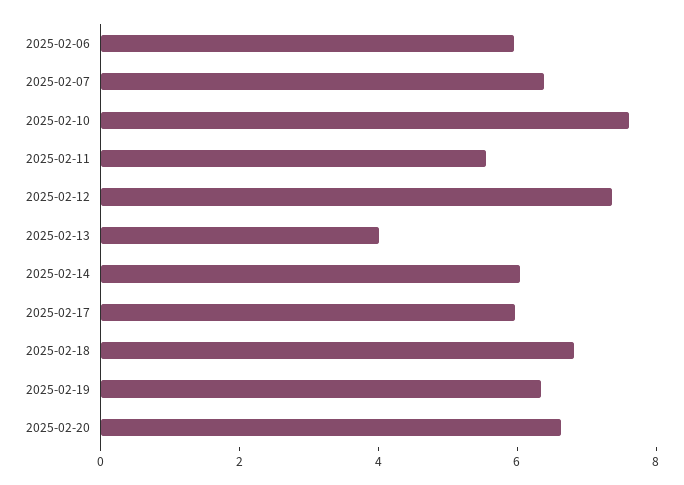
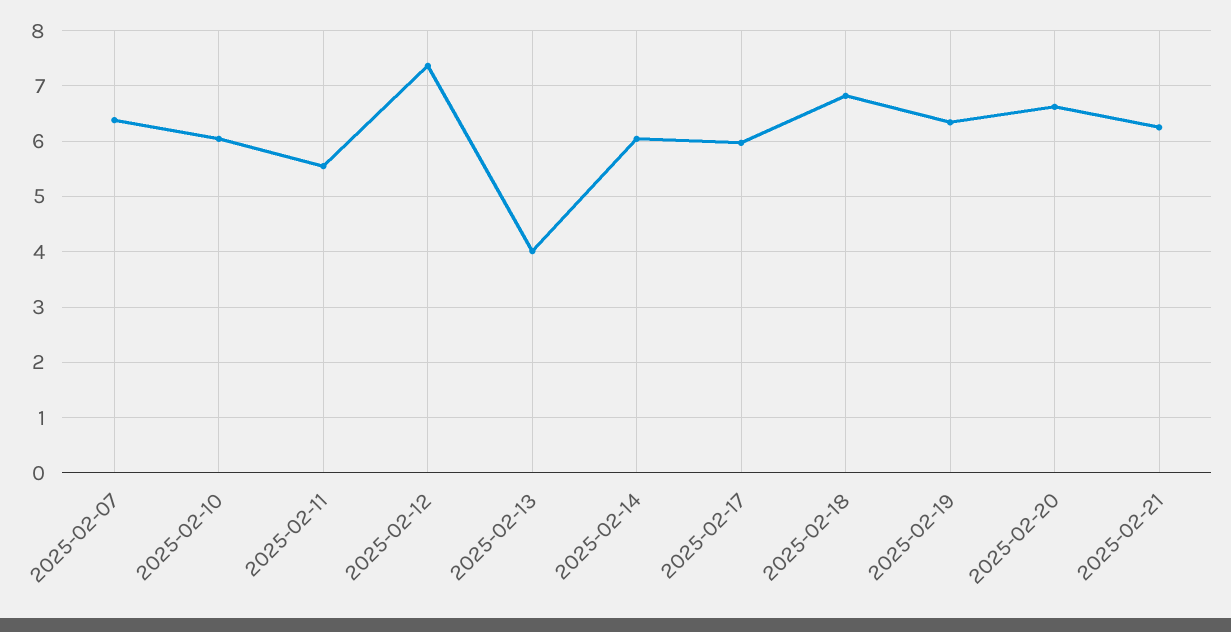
2025-02-06: 6 -> none
2025-02-10: 7.5 -> 6
2025-02-21: none -> 6.2

